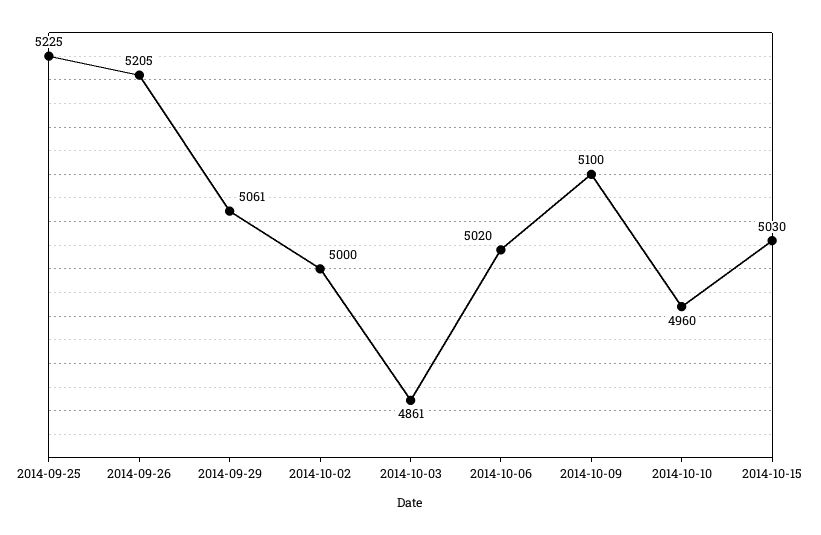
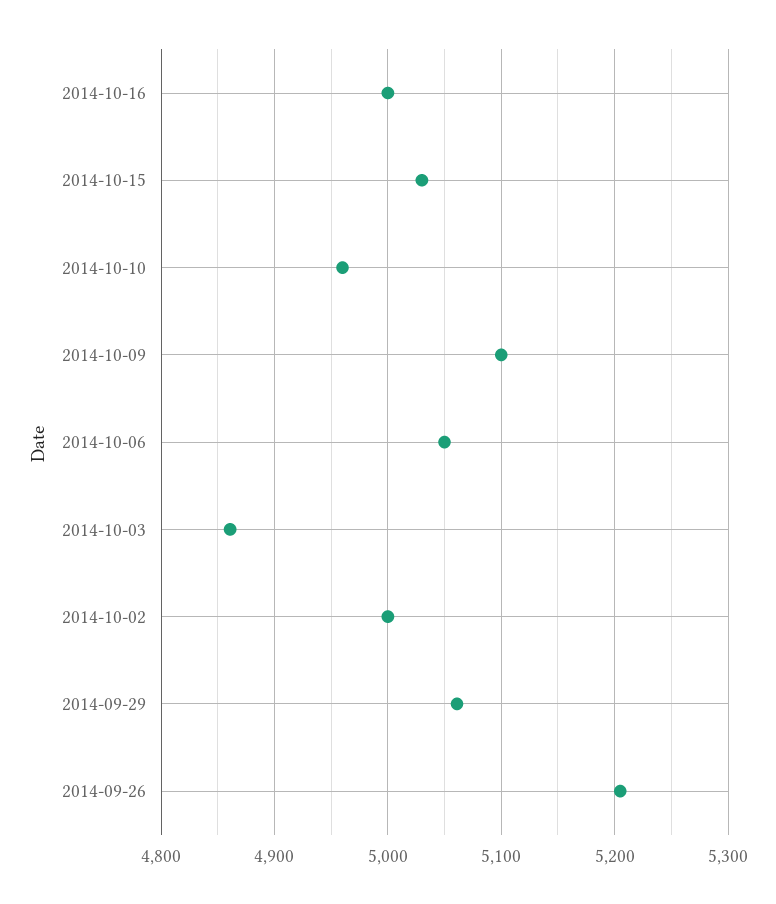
2014-09-25: 5225 -> none
2014-10-06: 5020 -> 5050
2014-10-16: none -> 5000

